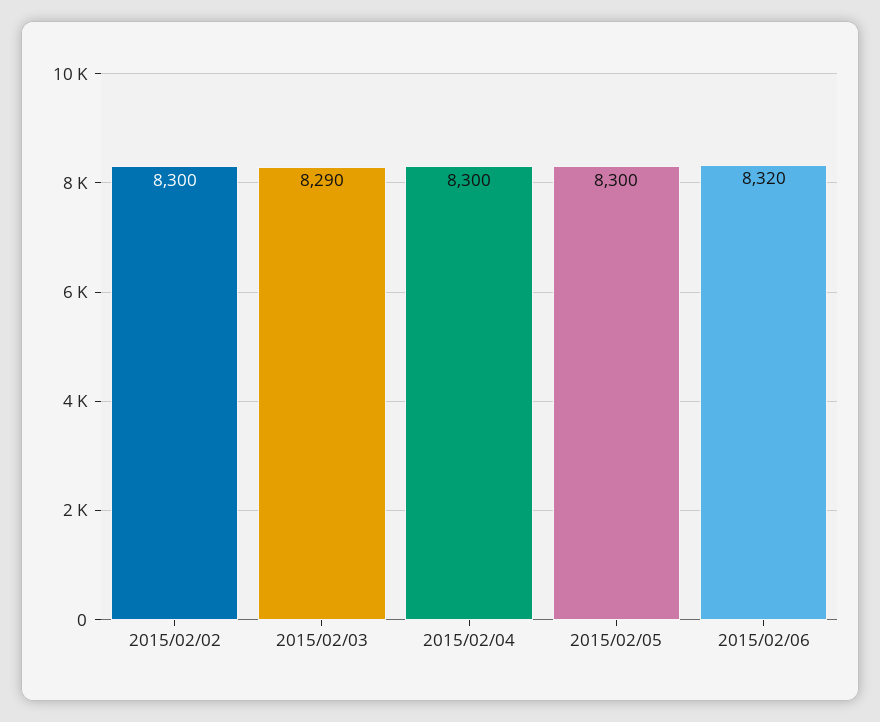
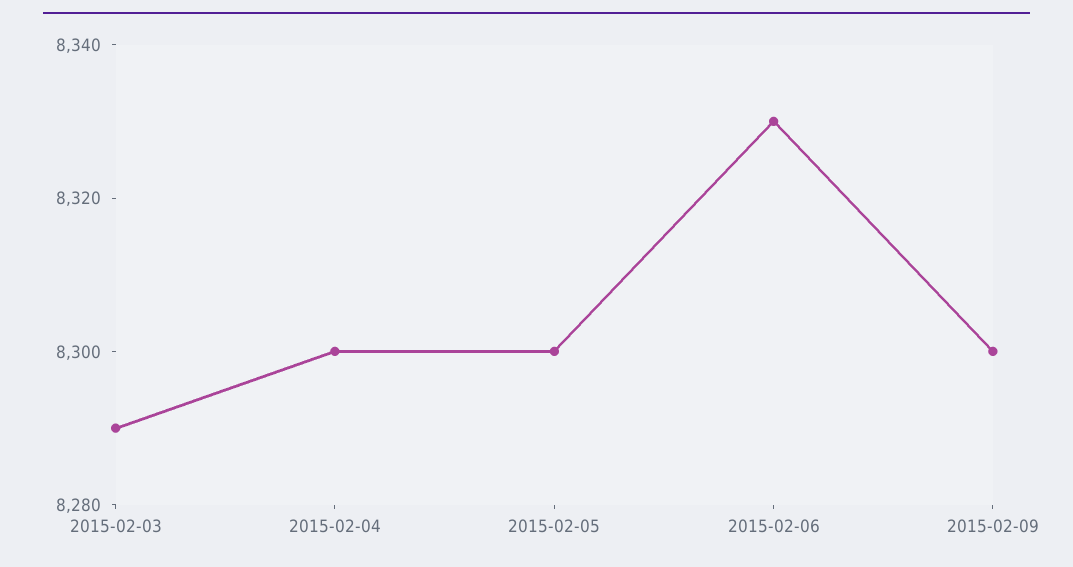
2015/02/02: 8300 -> none
2015/02/06: 8320 -> 8330
2015-02-09: none -> 8300

